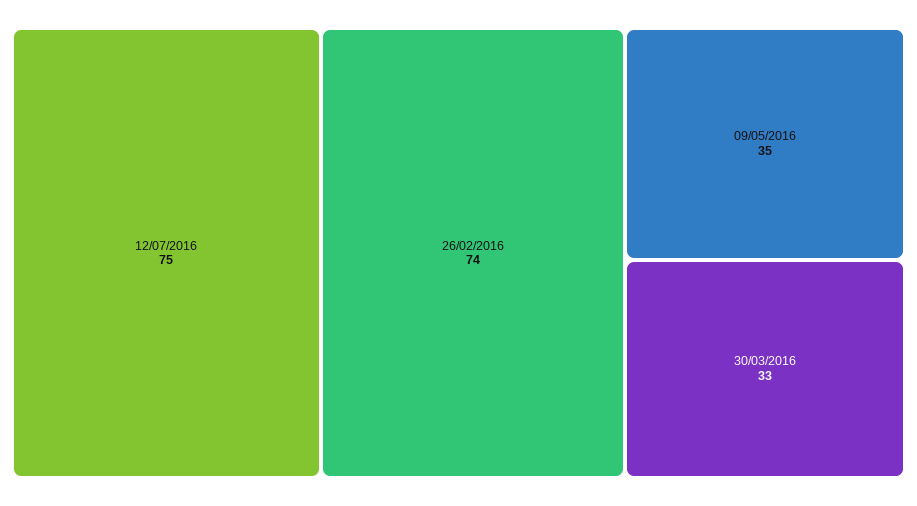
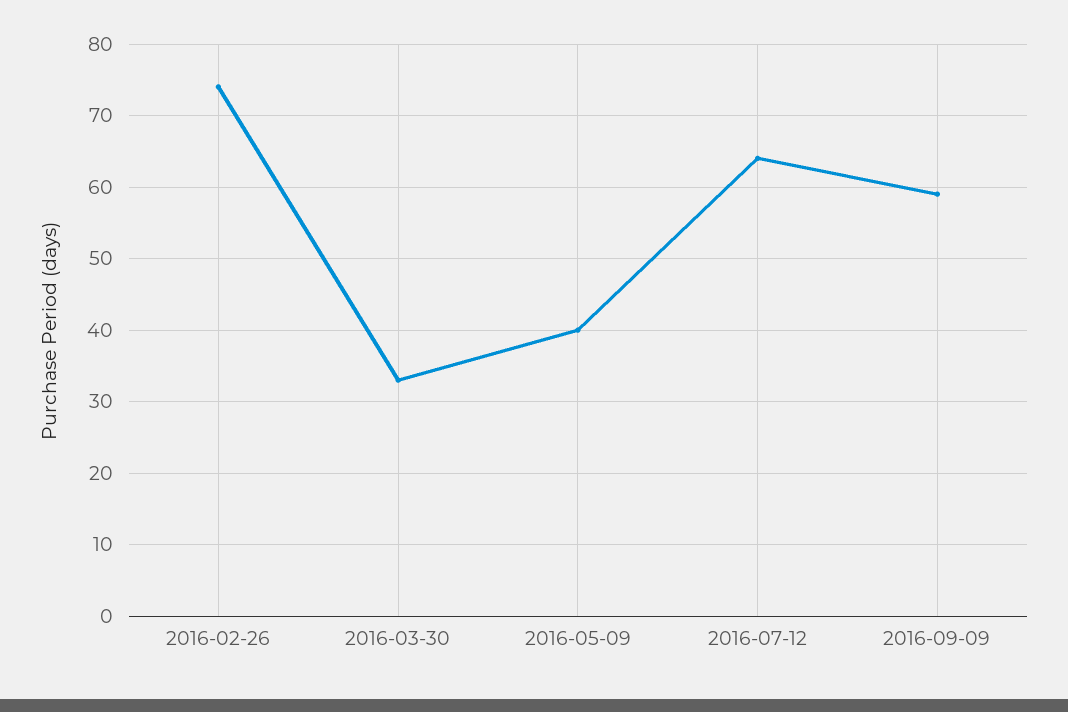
12/07/2016: 75 -> 64
09/05/2016: 35 -> 40
2016-09-09: none -> 59

